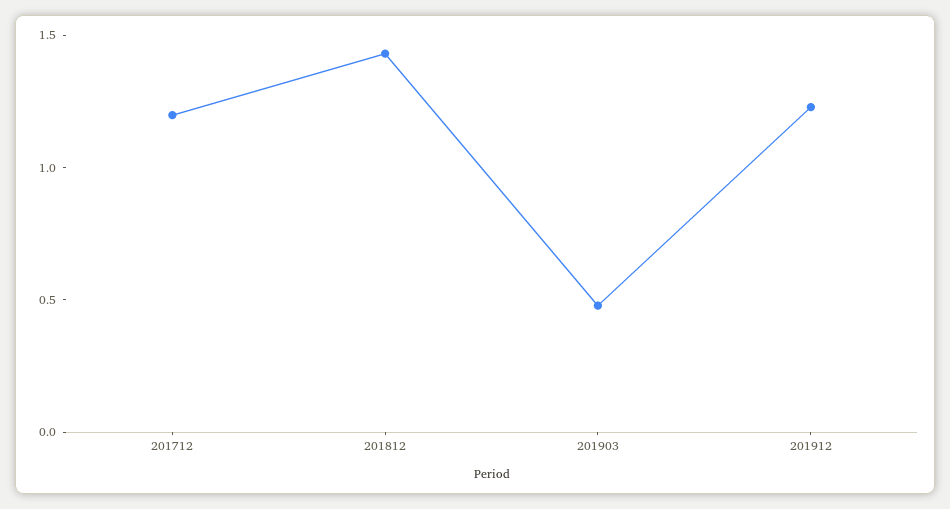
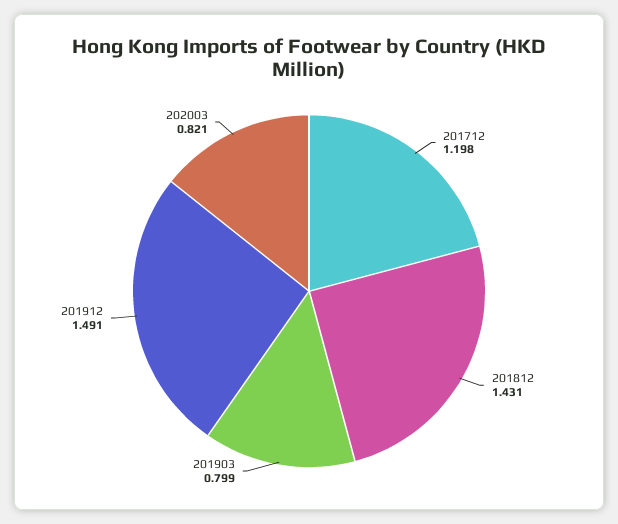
201903: 0.5 -> 0.799
201912: 1.2 -> 1.491
202003: none -> 0.821

